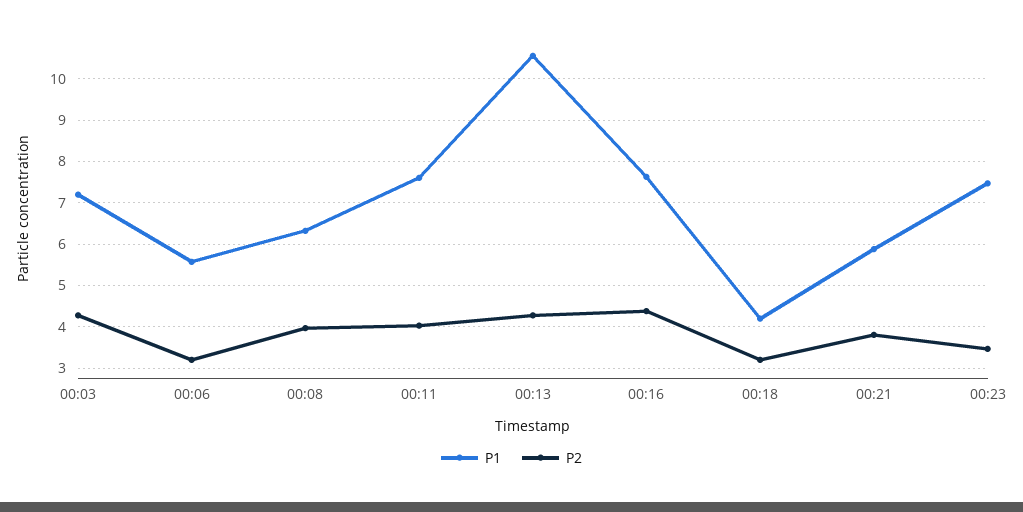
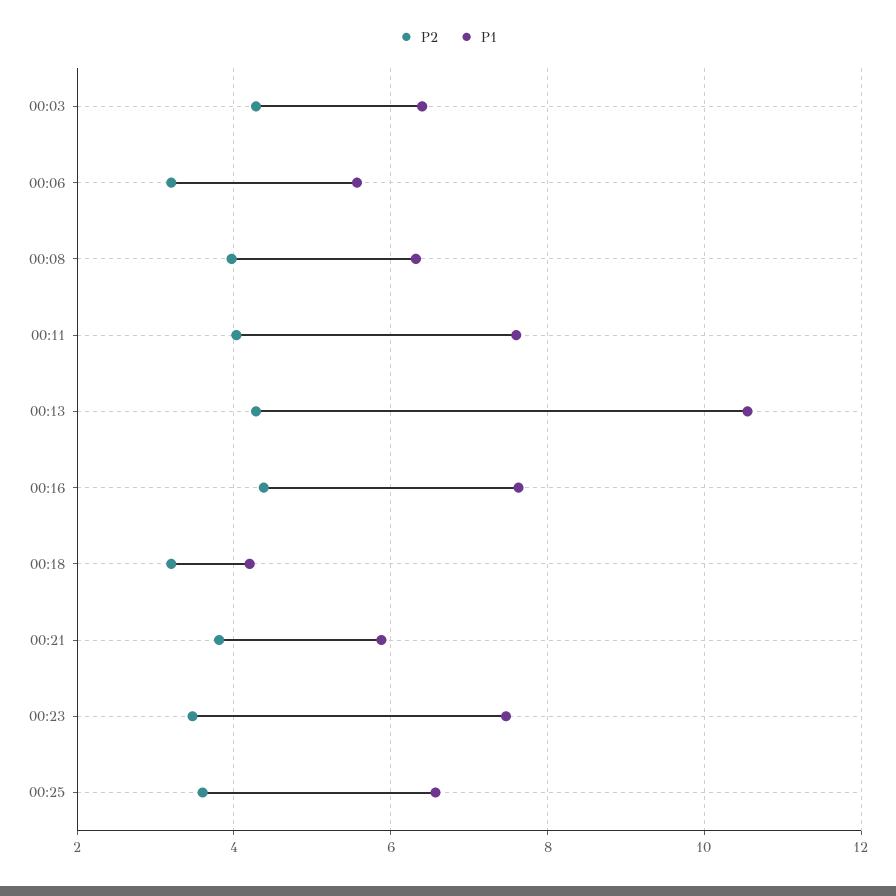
P1, 00:03: 7.2 -> 6.4
P2, 00:25: none -> 3.6
P1, 00:25: none -> 6.6

